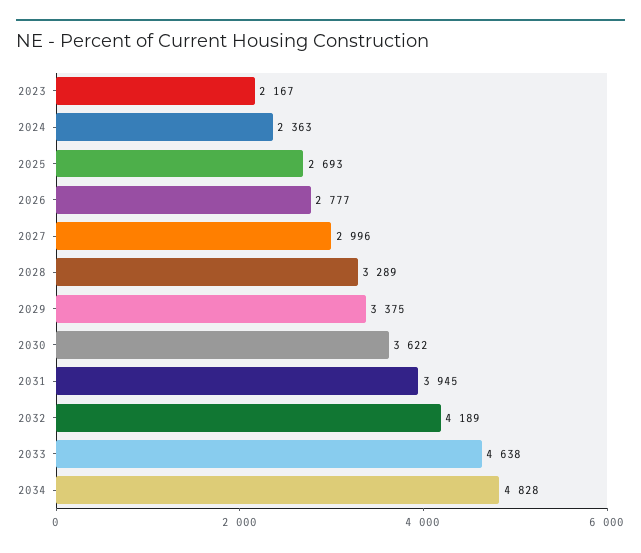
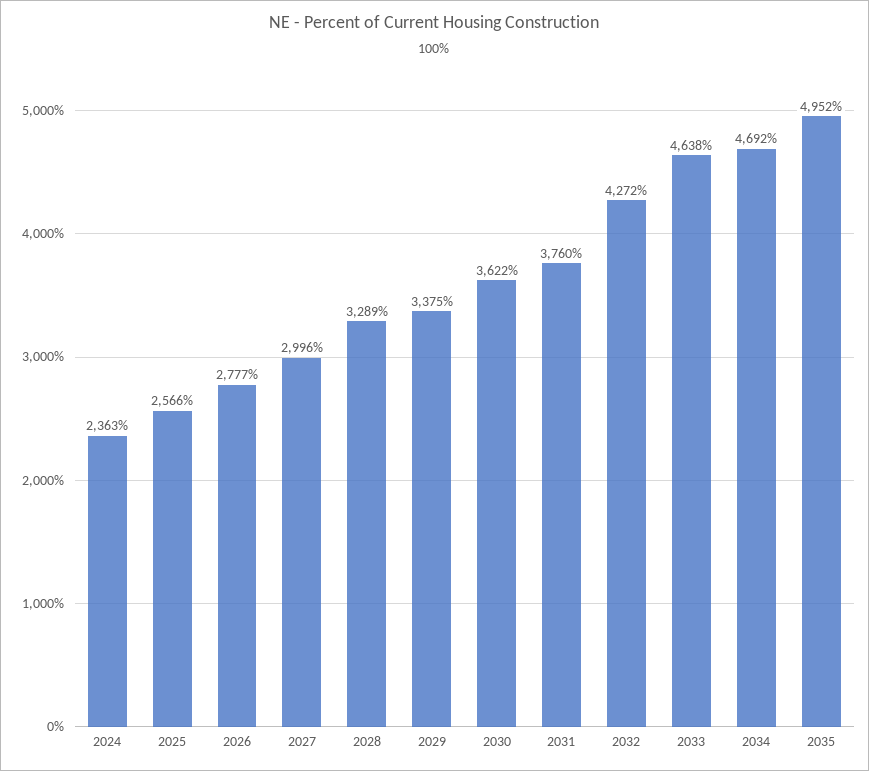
2023: 2167 -> none
2025: 2693 -> 2566
2031: 3945 -> 3760
2032: 4189 -> 4272
2034: 4828 -> 4692
2035: none -> 4952

